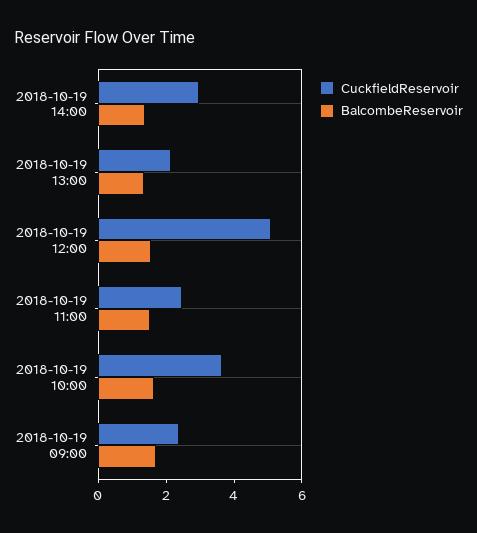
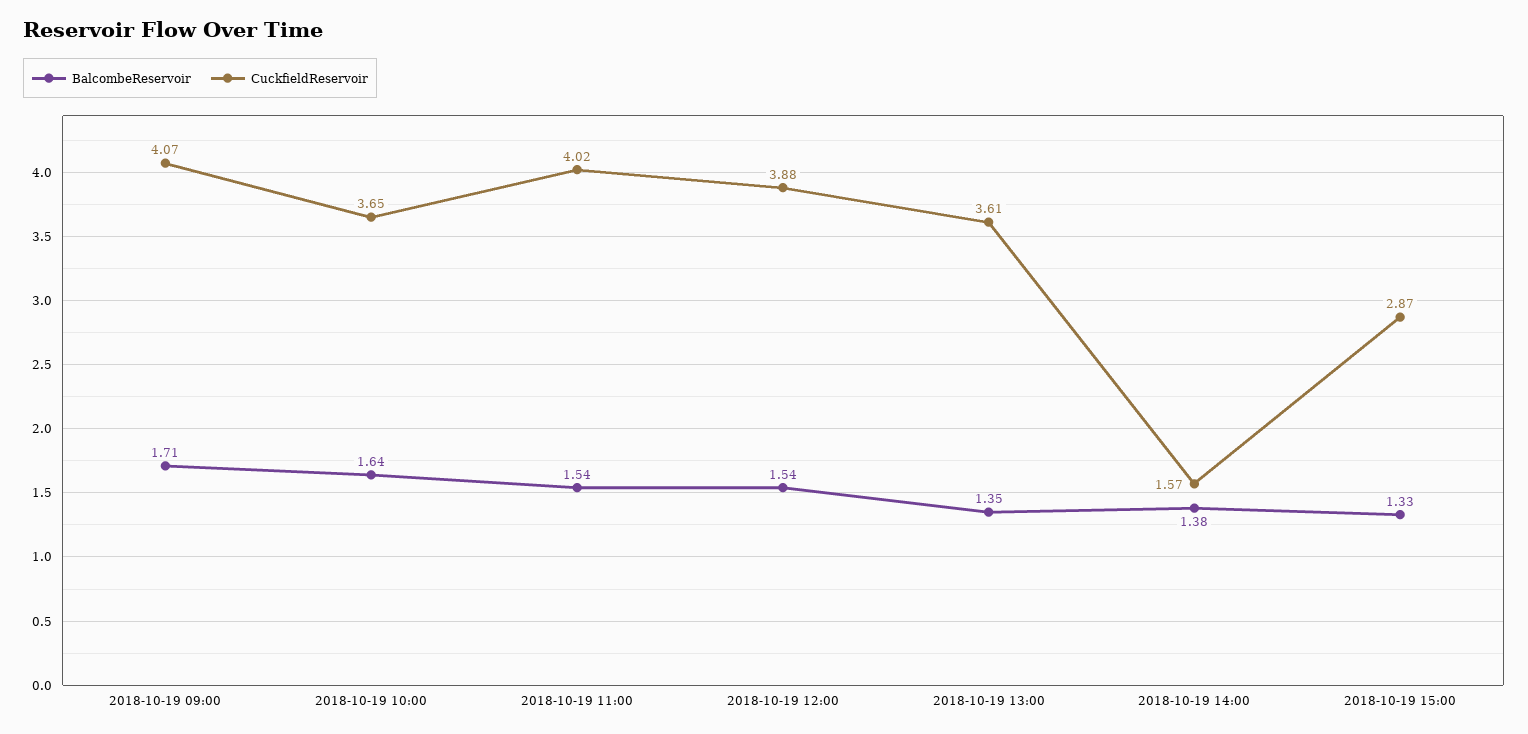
CuckfieldReservoir, 2018-10-19 14:00: 3 -> 1.57
CuckfieldReservoir, 2018-10-19 13:00: 2 -> 3.61
CuckfieldReservoir, 2018-10-19 12:00: 5 -> 3.88
CuckfieldReservoir, 2018-10-19 11:00: 2.5 -> 4.02
CuckfieldReservoir, 2018-10-19 09:00: 2.5 -> 4.07
BalcombeReservoir, 2018-10-19 15:00: none -> 1.33
CuckfieldReservoir, 2018-10-19 15:00: none -> 2.87

